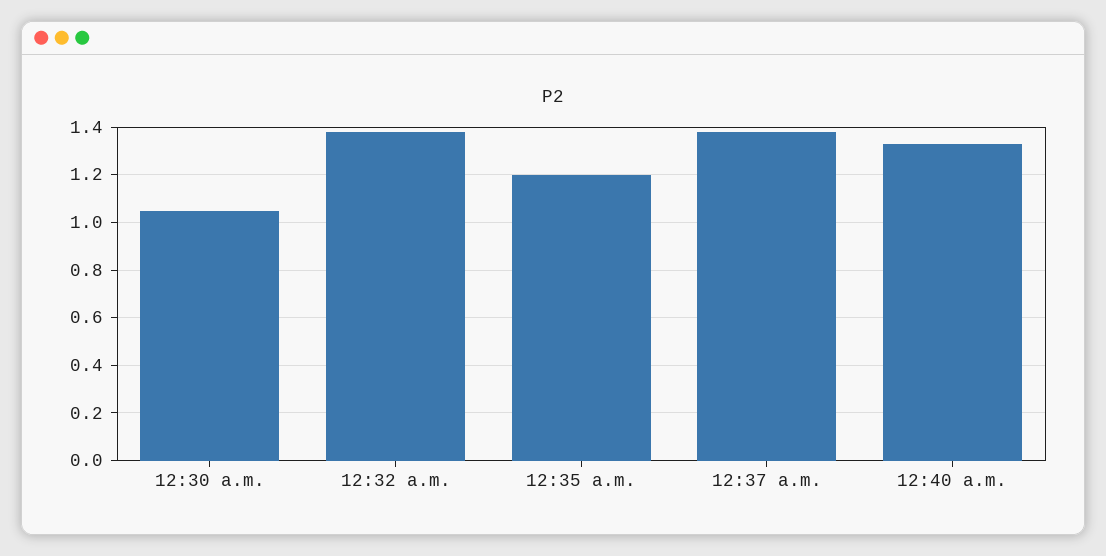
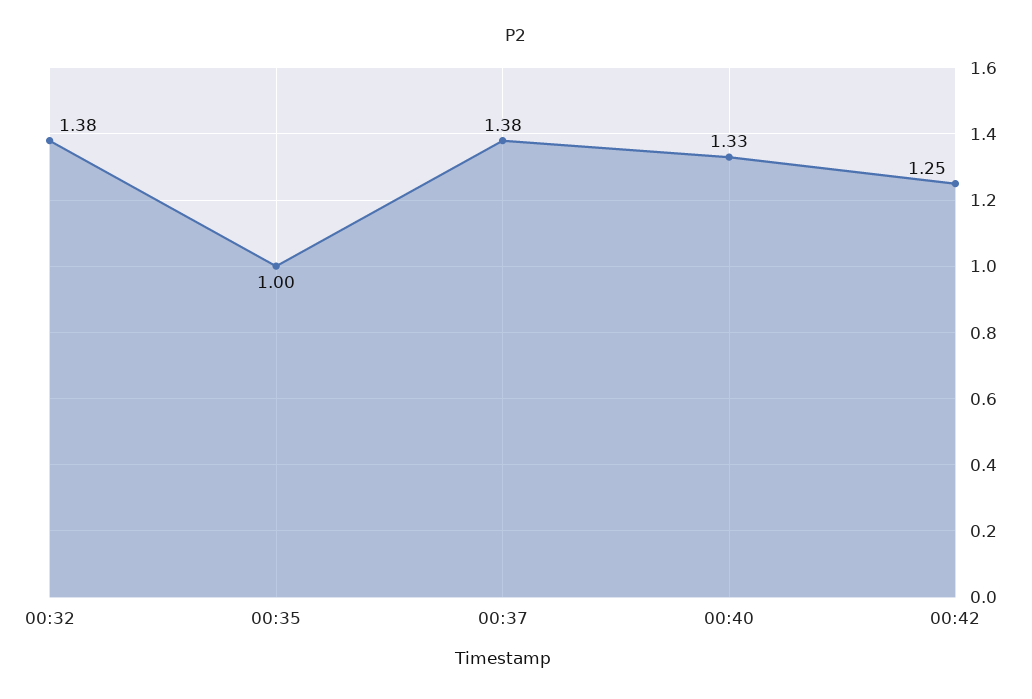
12:30 a.m.: 1.05 -> none
12:35 a.m.: 1.2 -> 1
00:42: none -> 1.25

